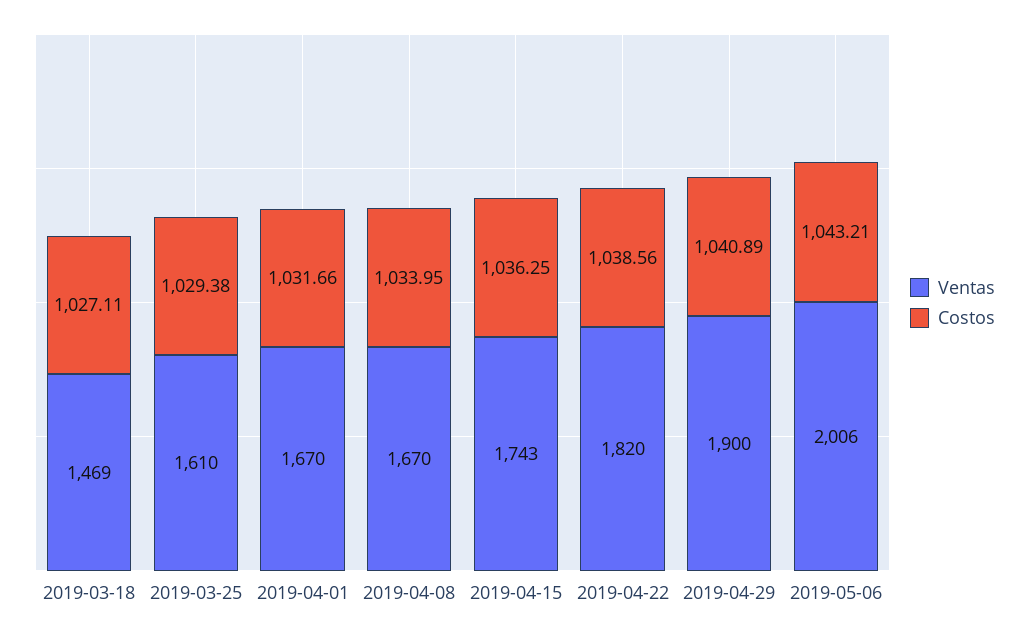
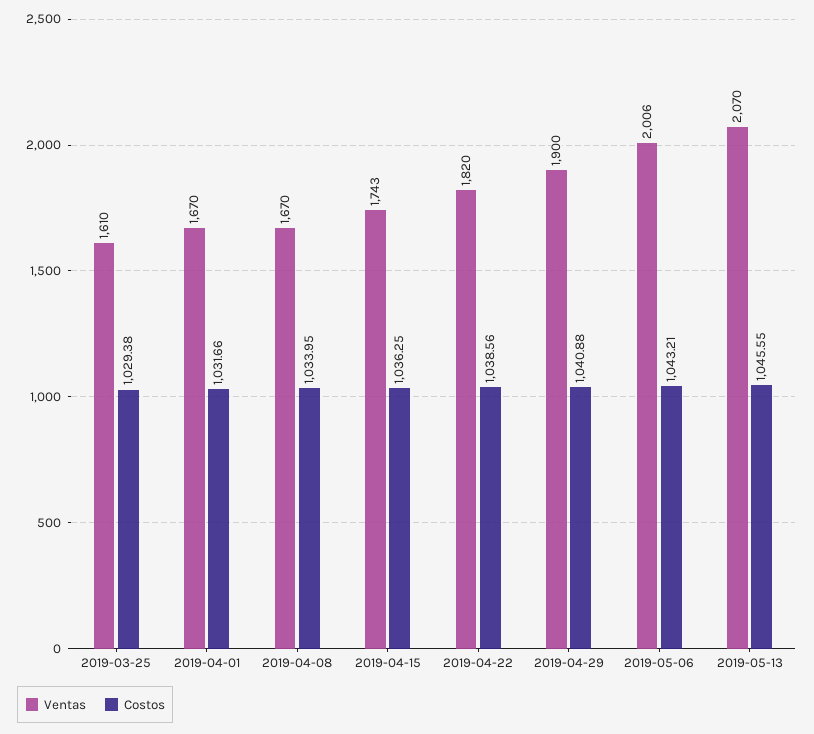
Ventas, 2019-03-18: 1469 -> none
Costos, 2019-03-18: 1027.11 -> none
Costos, 2019-04-29: 1040.89 -> 1040.88
Ventas, 2019-05-13: none -> 2070
Costos, 2019-05-13: none -> 1045.55

